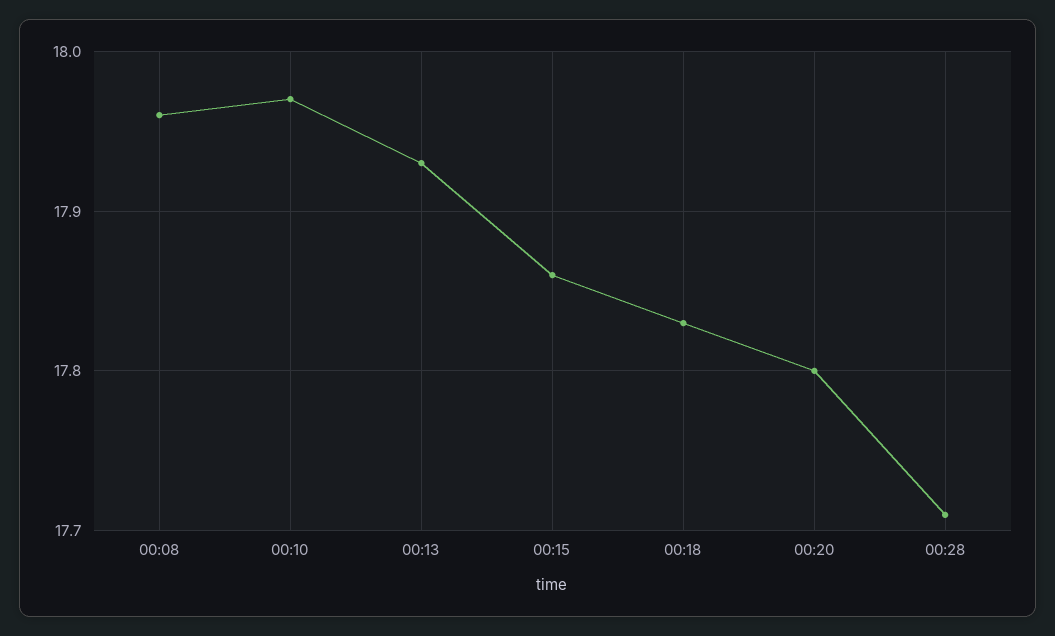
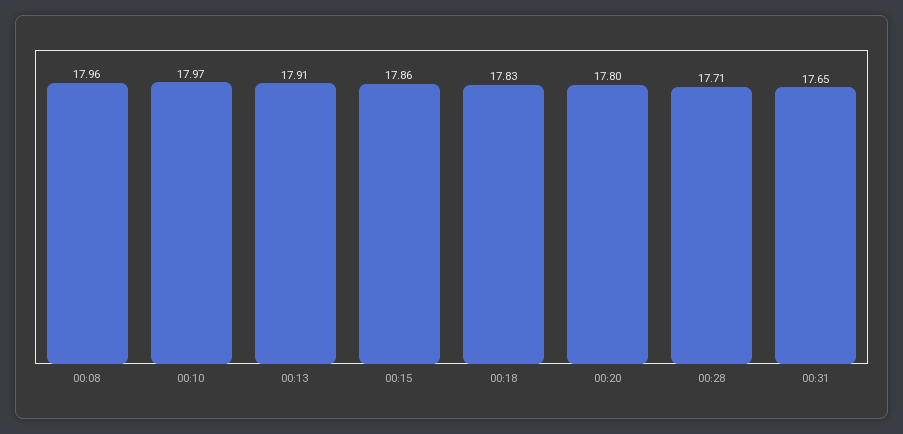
00:13: 17.93 -> 17.91
00:31: none -> 17.65

